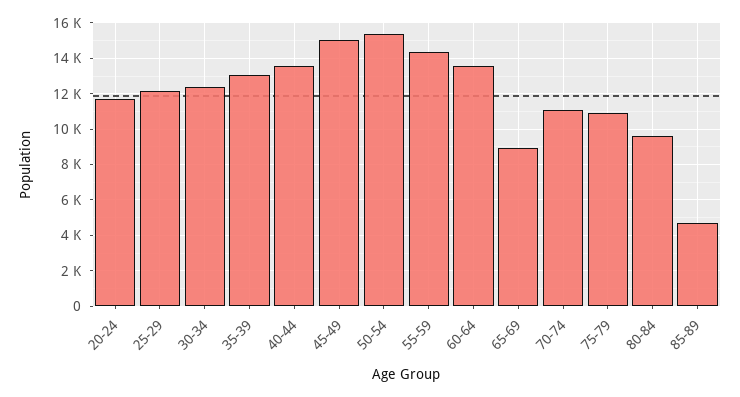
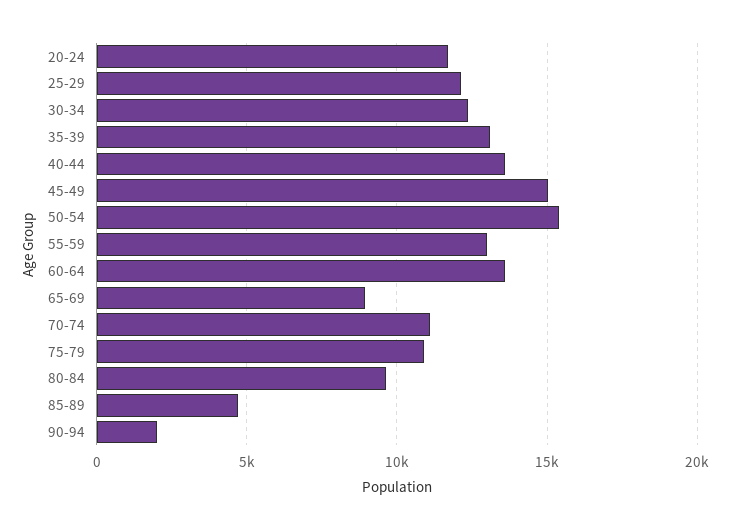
55-59: 14500 -> 13000
90-94: none -> 2000

